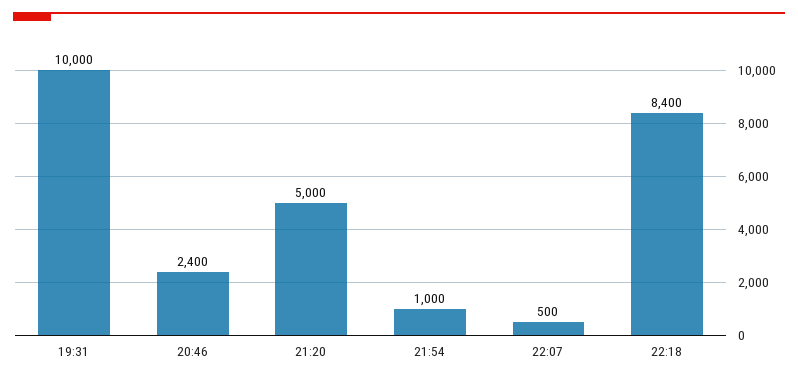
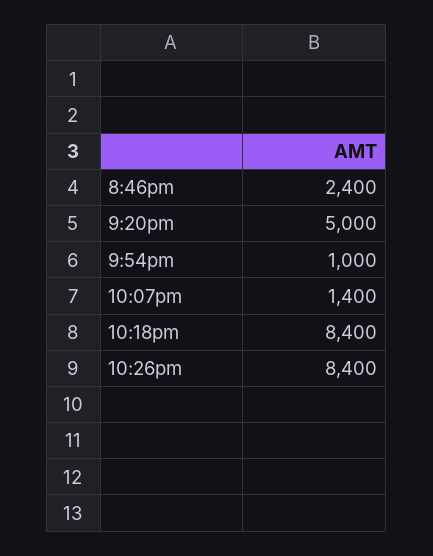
19:31: 10000 -> none
22:07: 500 -> 1400
10:26pm: none -> 8400

